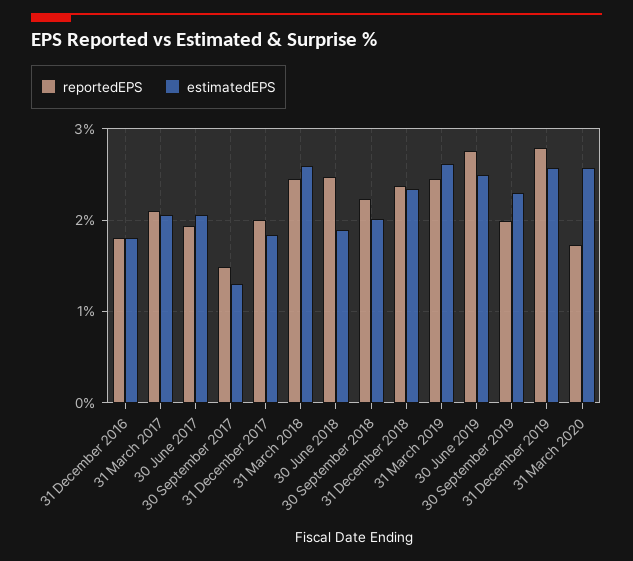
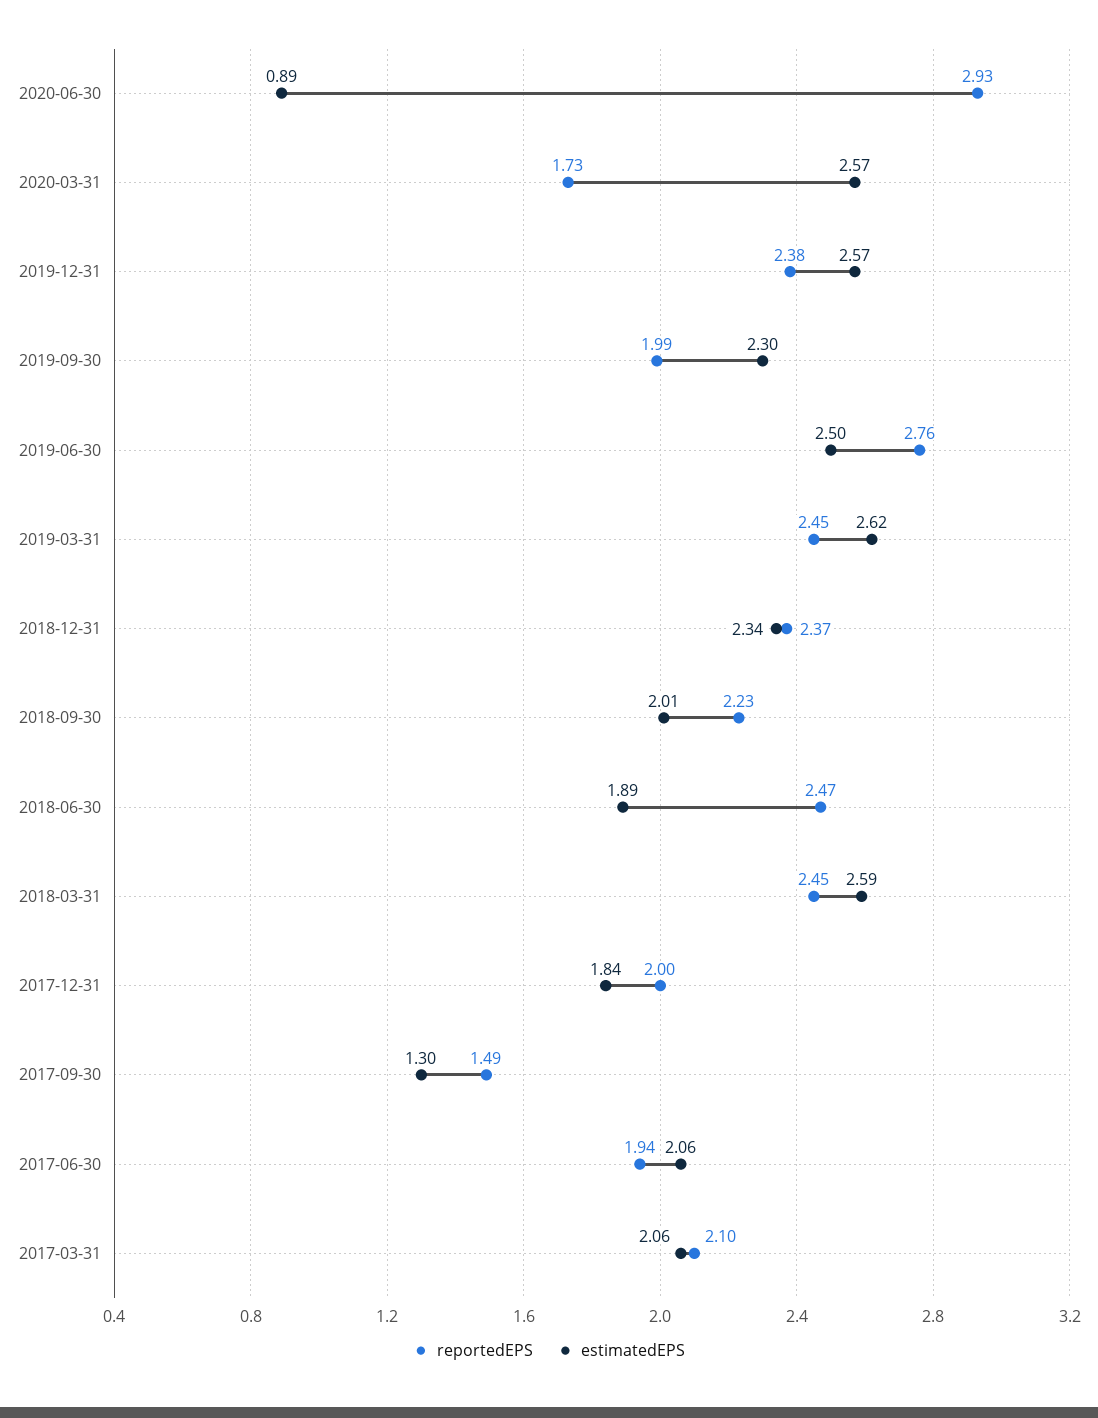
reportedEPS, 31 December 2016: 1.8 -> none
estimatedEPS, 31 December 2016: 1.8 -> none
reportedEPS, 31 December 2019: 2.8 -> 2.38
reportedEPS, 2020-06-30: none -> 2.93
estimatedEPS, 2020-06-30: none -> 0.89

